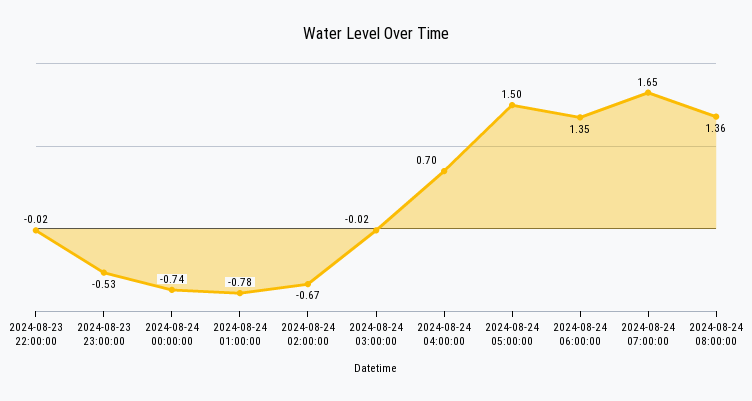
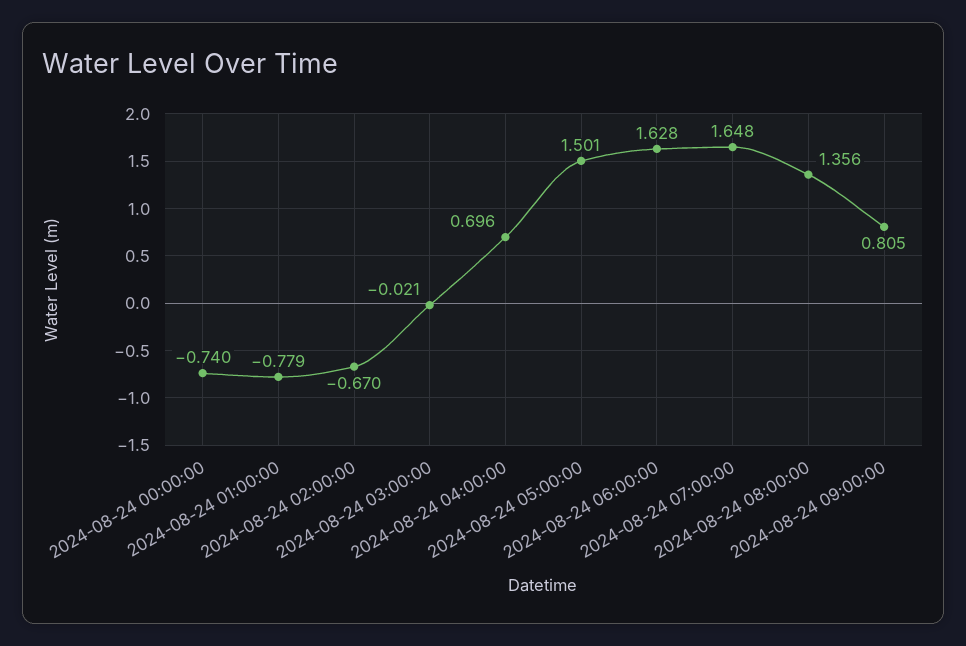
2024-08-23 22:00:00: -0.02 -> none
2024-08-23 23:00:00: -0.53 -> none
2024-08-24 06:00:00: 1.35 -> 1.628
2024-08-24 09:00:00: none -> 0.805

